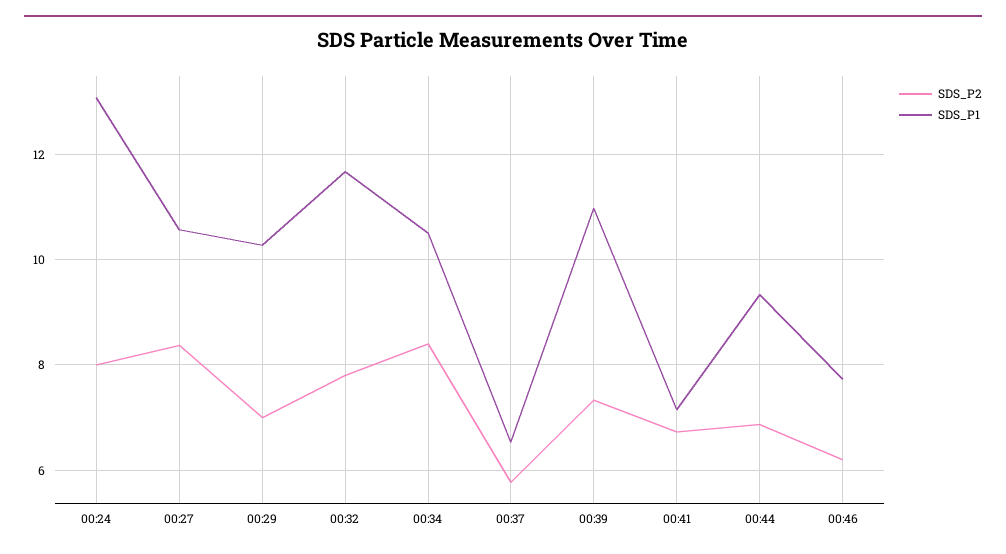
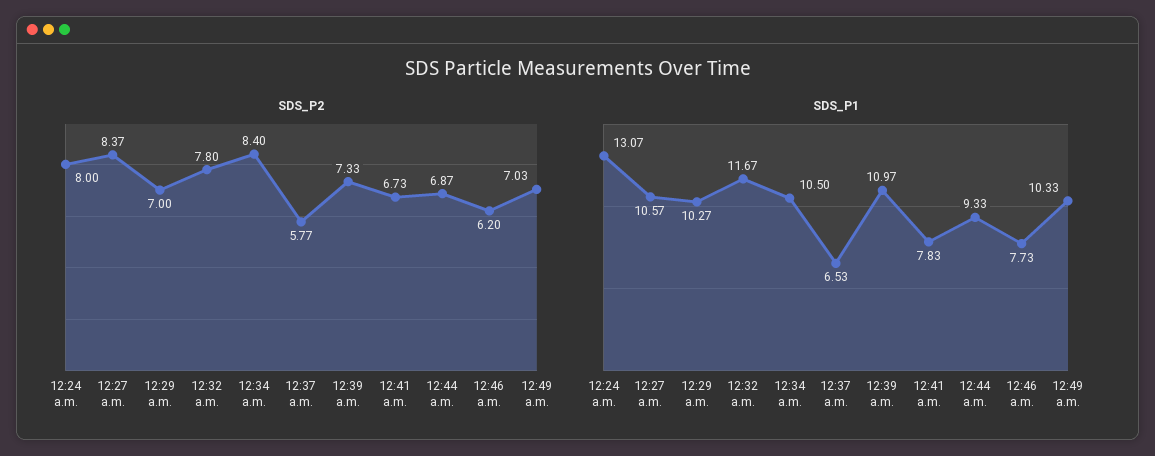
SDS_P1, 00:41: 7.2 -> 7.83
SDS_P2, 12:49 a.m.: none -> 7.03
SDS_P1, 12:49 a.m.: none -> 10.33

